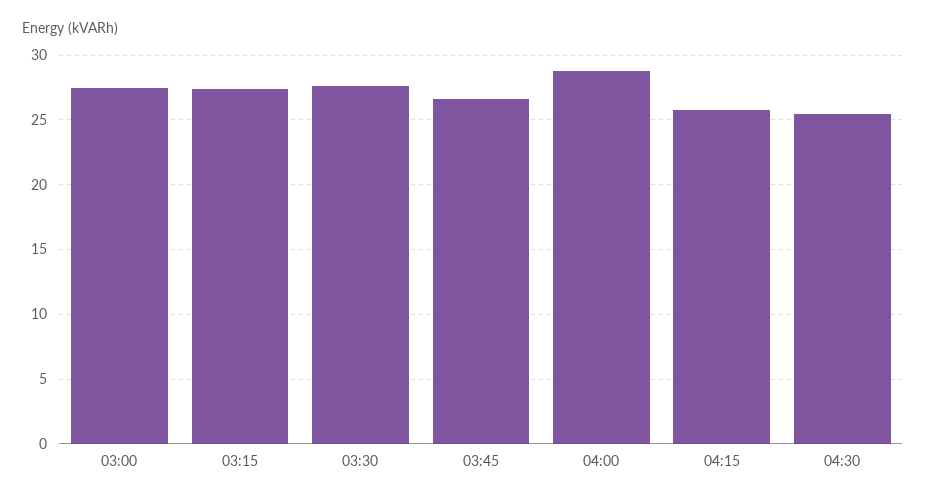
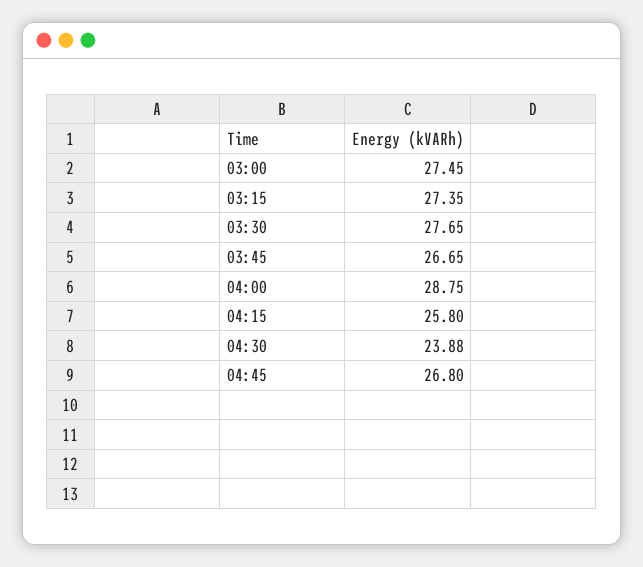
04:30: 25.5 -> 23.88
04:45: none -> 26.8

